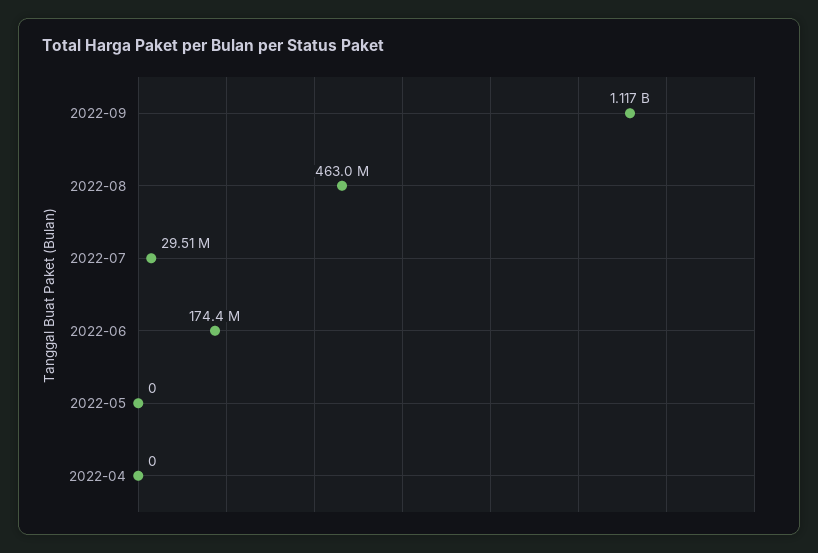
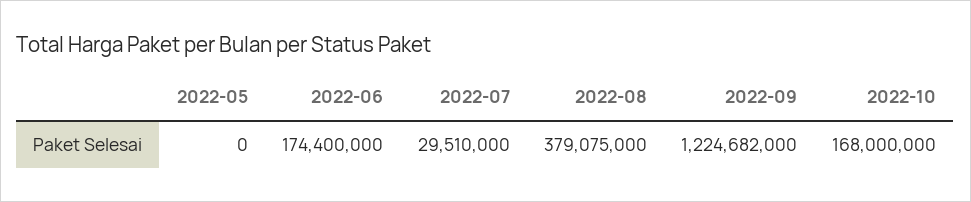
2022-09: 1117000000 -> 1224682000
2022-08: 463000000 -> 379075000
2022-04: 0 -> none
2022-10: none -> 168000000

